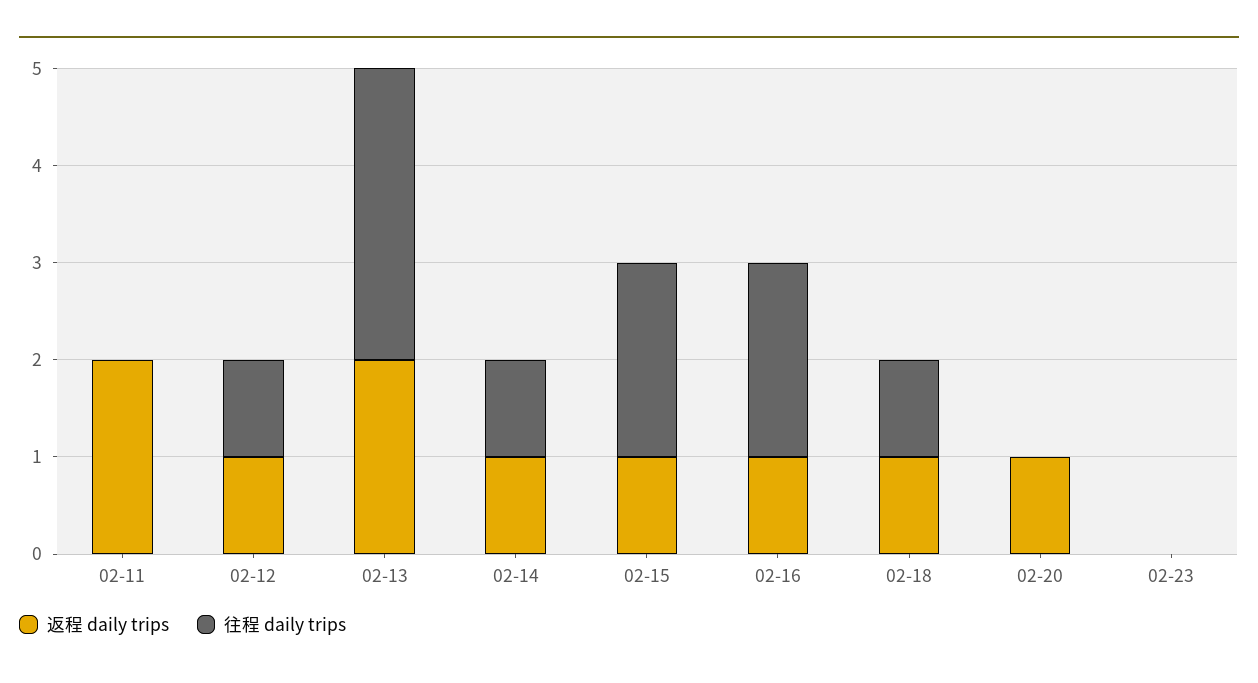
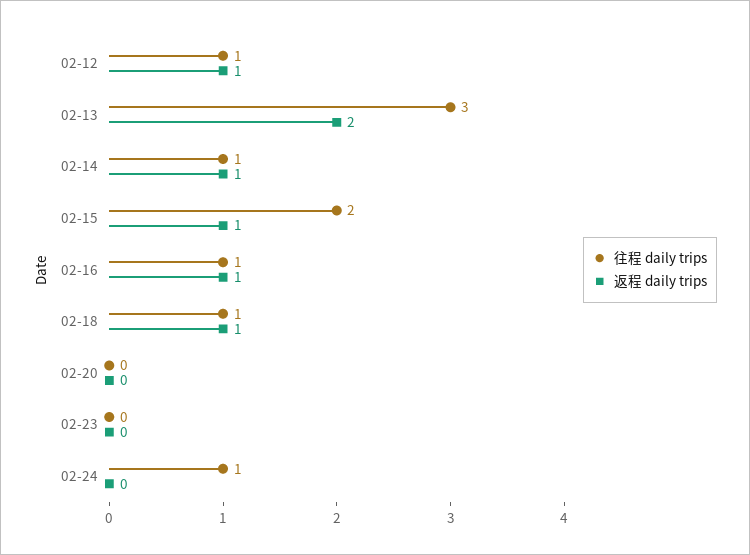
返程 daily trips, 02-11: 2 -> none
往程 daily trips, 02-11: 0 -> none
往程 daily trips, 02-16: 2 -> 1
返程 daily trips, 02-20: 1 -> 0
往程 daily trips, 02-24: none -> 1
返程 daily trips, 02-24: none -> 0

